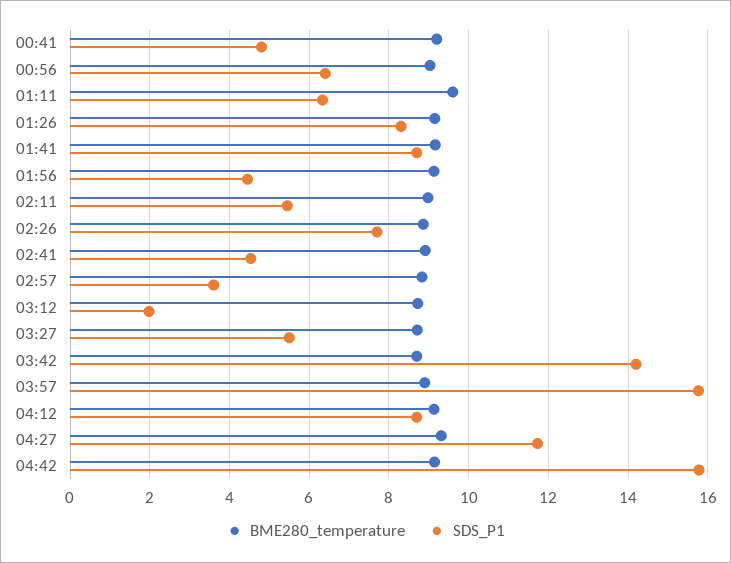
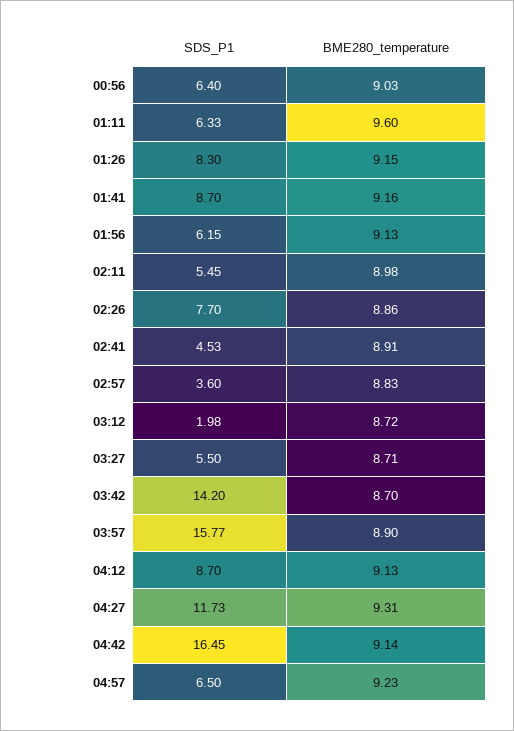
BME280_temperature, 00:41: 9.2 -> none
SDS_P1, 00:41: 4.8 -> none
SDS_P1, 01:56: 4.4 -> 6.15
SDS_P1, 04:42: 15.8 -> 16.45
SDS_P1, 04:57: none -> 6.5
BME280_temperature, 04:57: none -> 9.23

